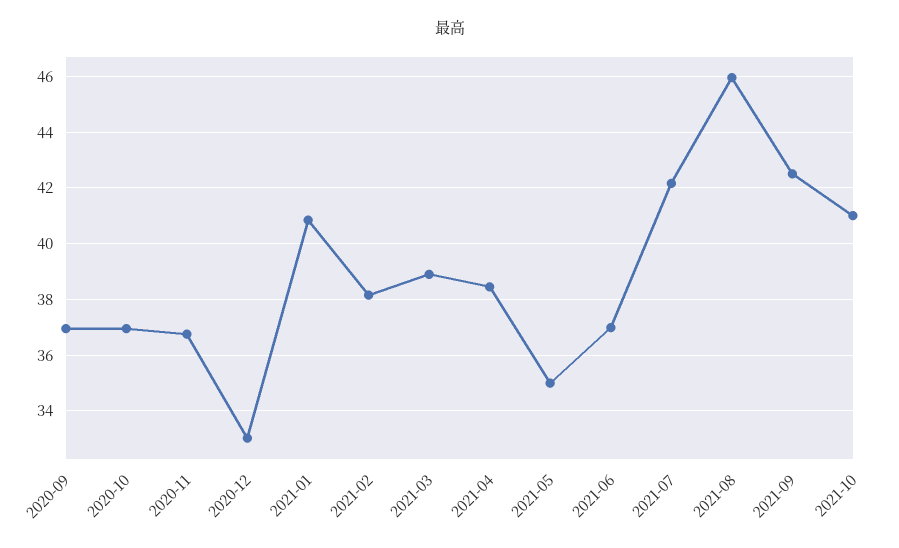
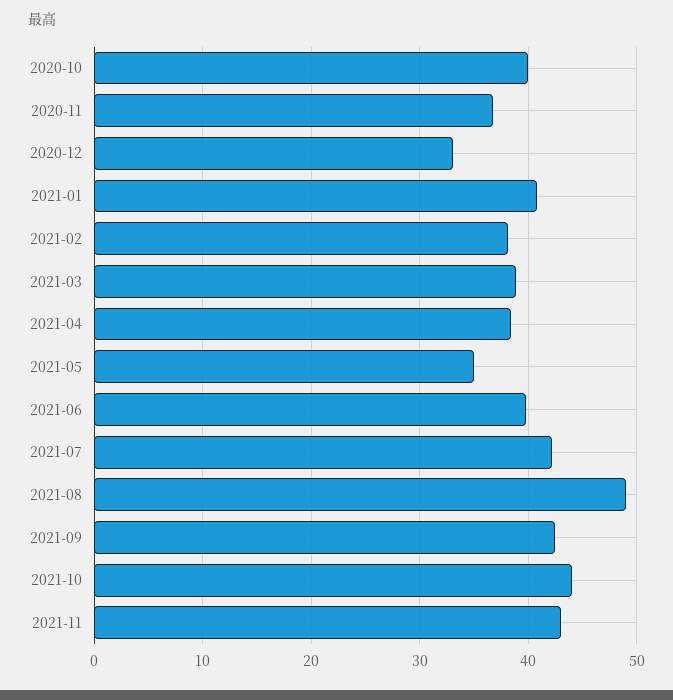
2020-09: 37 -> none
2020-10: 37 -> 40
2021-06: 37 -> 40
2021-08: 46 -> 49
2021-10: 41 -> 44
2021-11: none -> 43

